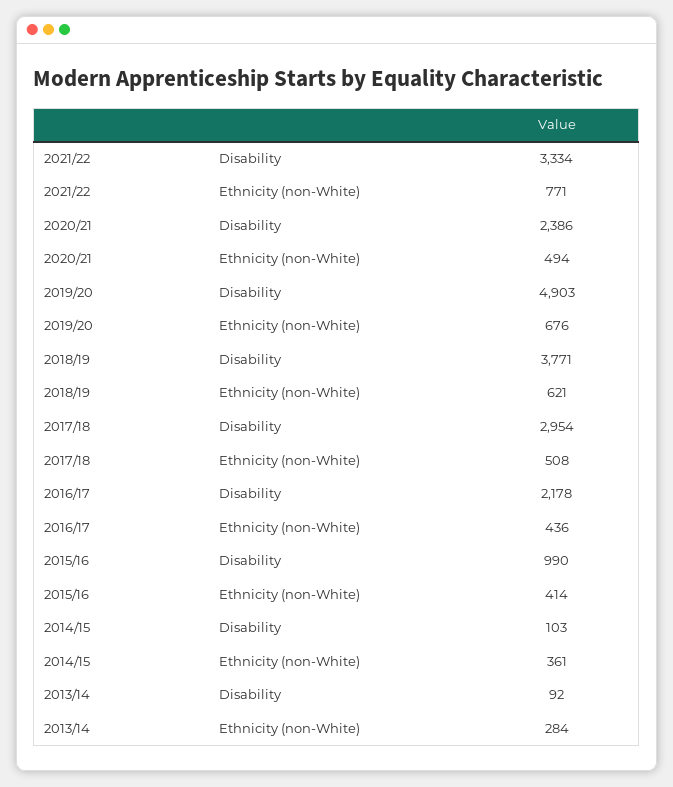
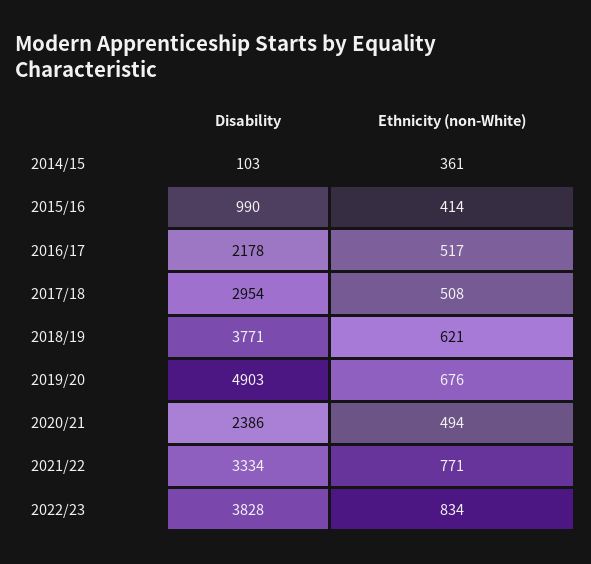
2016/17, Ethnicity (non-White): 436 -> 517
2013/14, Disability: 92 -> none
2013/14, Ethnicity (non-White): 284 -> none
2022/23, Disability: none -> 3828
2022/23, Ethnicity (non-White): none -> 834

